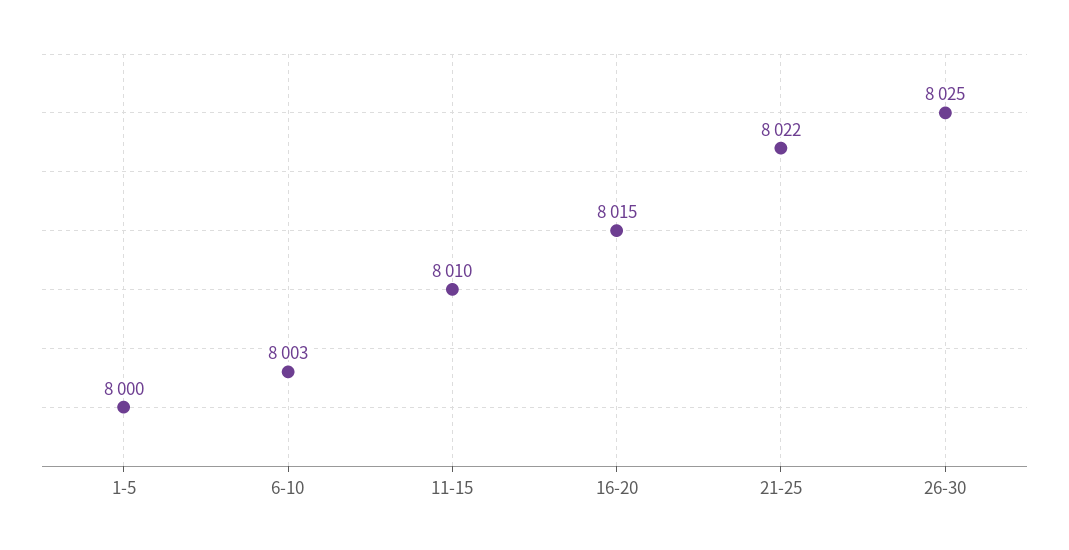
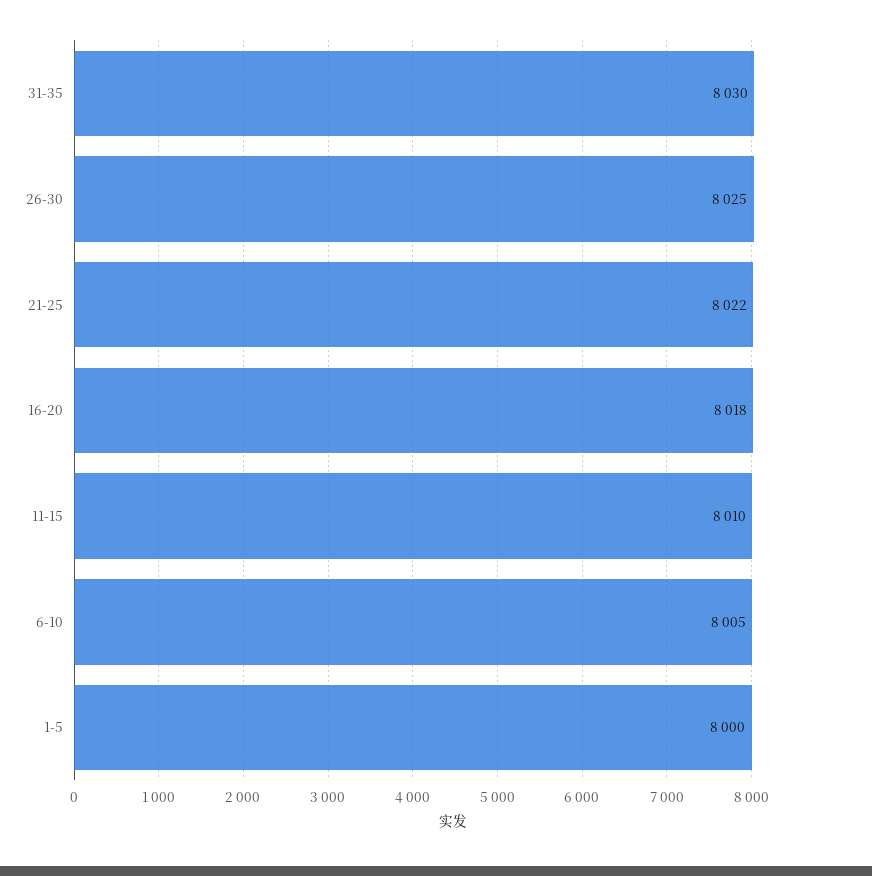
6-10: 8003 -> 8005
16-20: 8015 -> 8018
31-35: none -> 8030

